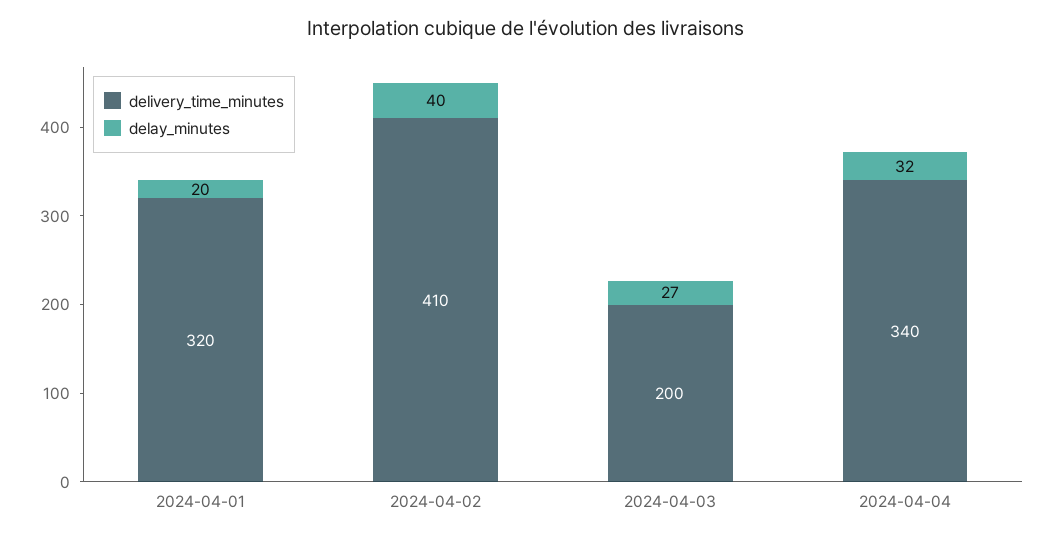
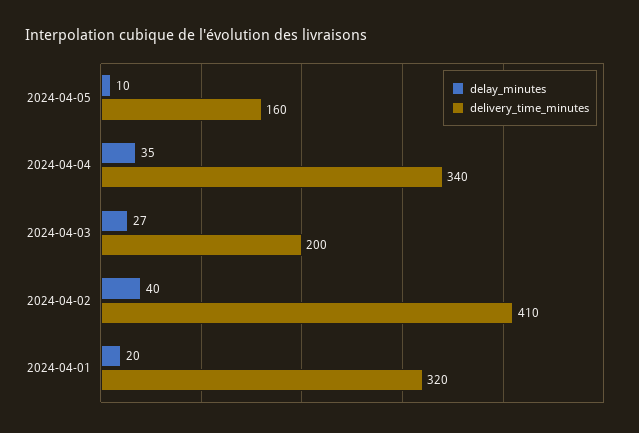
delay_minutes, 2024-04-04: 32 -> 35
delay_minutes, 2024-04-05: none -> 10
delivery_time_minutes, 2024-04-05: none -> 160

